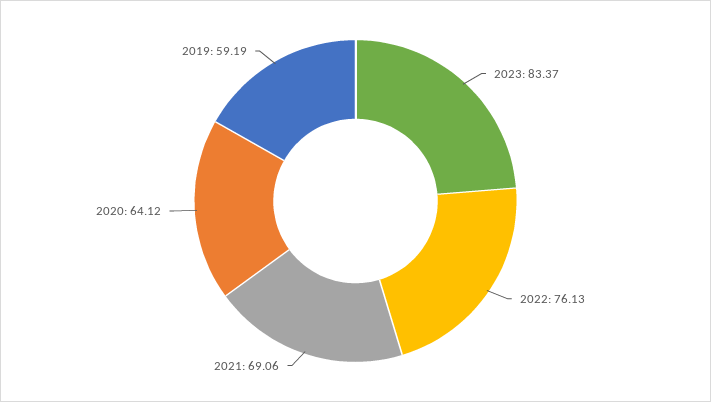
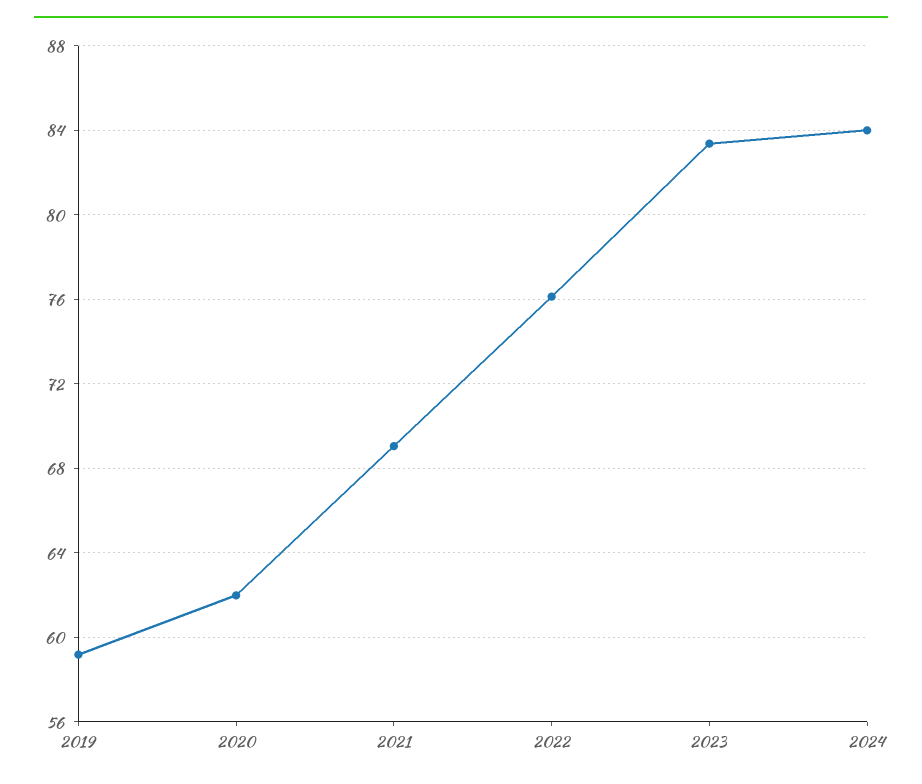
2020: 64.12 -> 62
2024: none -> 84

